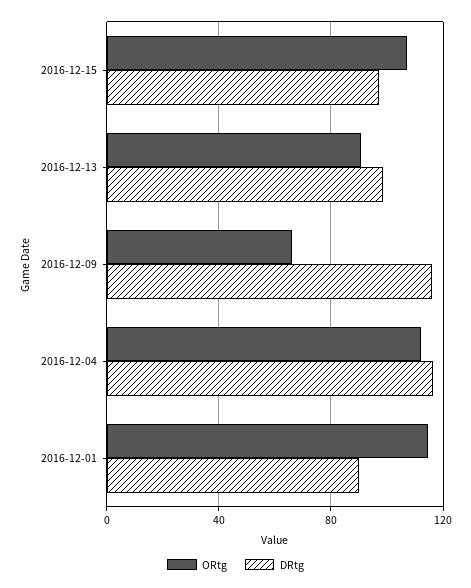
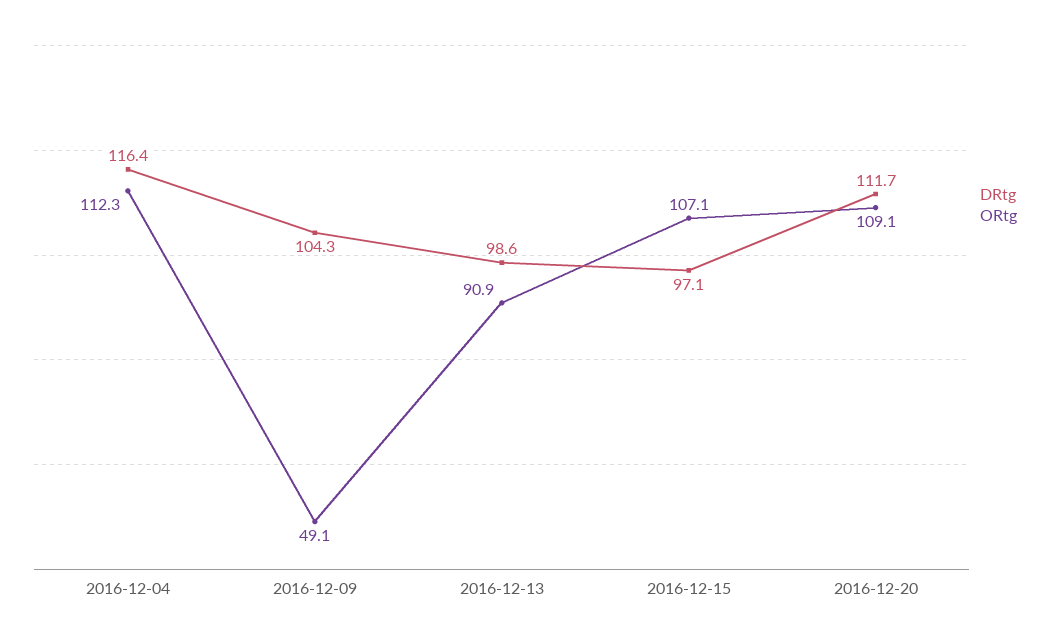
ORtg, 2016-12-09: 65 -> 49.1
DRtg, 2016-12-09: 115 -> 104.3
ORtg, 2016-12-01: 115 -> none
DRtg, 2016-12-01: 90 -> none
DRtg, 2016-12-20: none -> 111.7
ORtg, 2016-12-20: none -> 109.1

